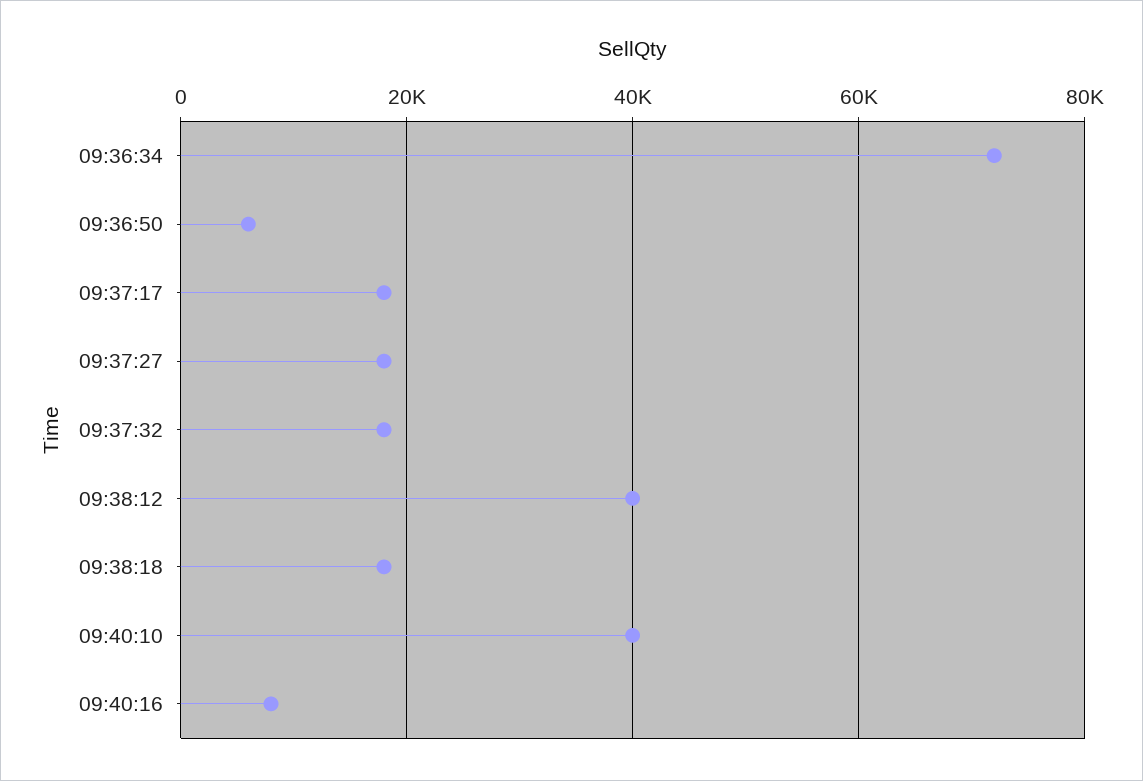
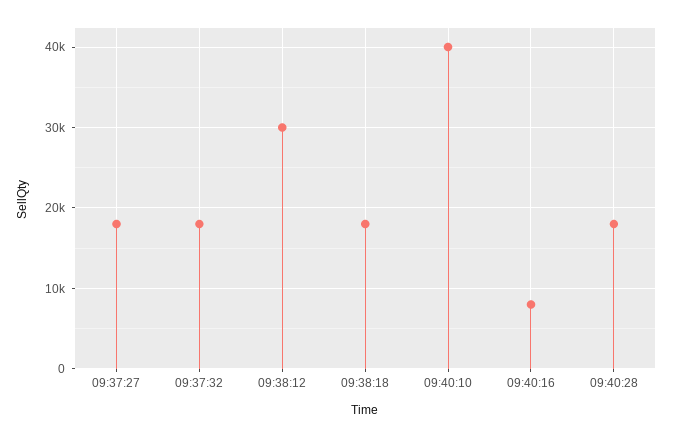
09:36:34: 72000 -> none
09:36:50: 6000 -> none
09:37:17: 18000 -> none
09:38:12: 40000 -> 30000
09:40:28: none -> 18000

